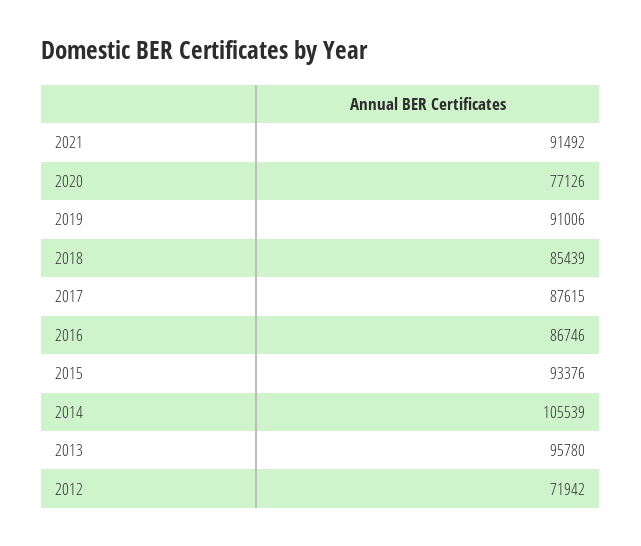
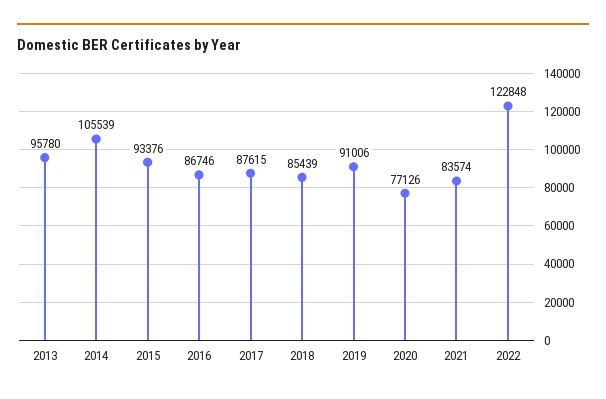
2021: 91492 -> 83574
2012: 71942 -> none
2022: none -> 122848

